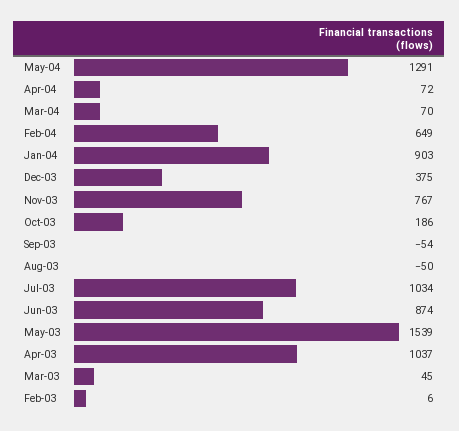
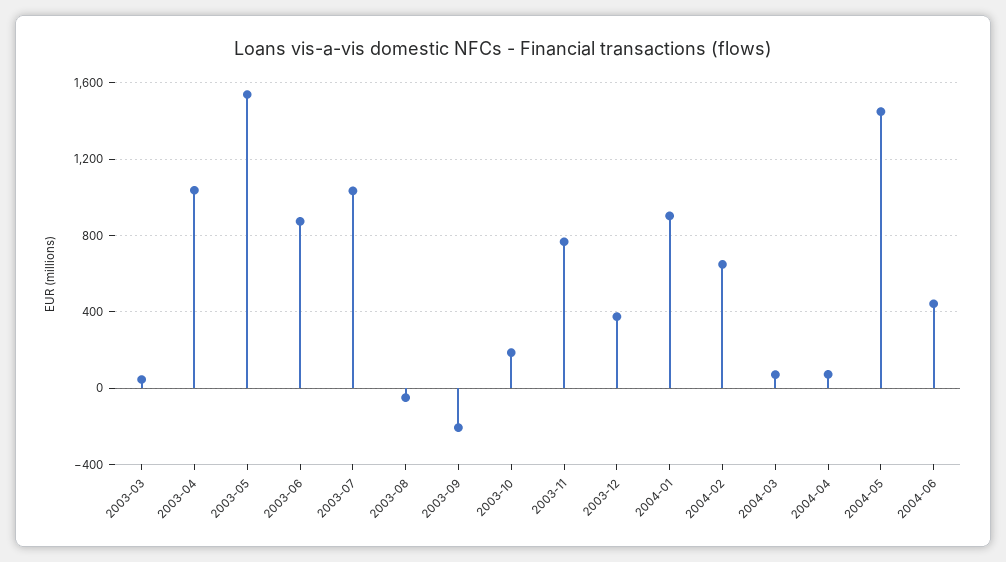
May-04: 1291 -> 1450
Sep-03: -54 -> -200
Feb-03: 6 -> none
2004-06: none -> 450

